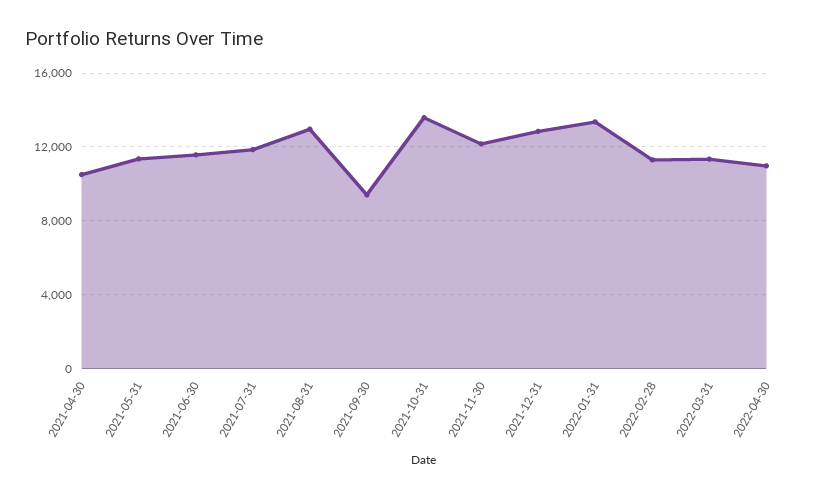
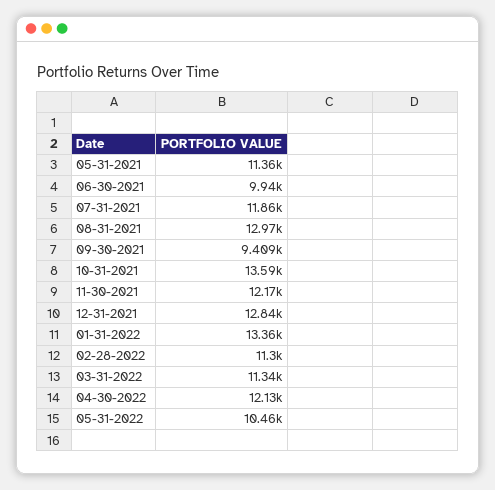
2021-04-30: 10500 -> none
2021-06-30: 11500 -> 9940
2022-04-30: 11000 -> 12130
05-31-2022: none -> 10460

